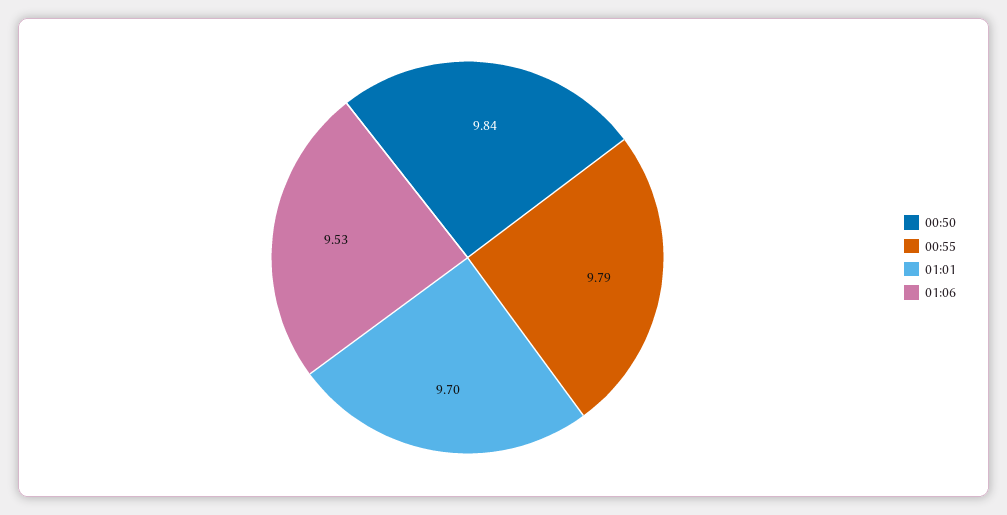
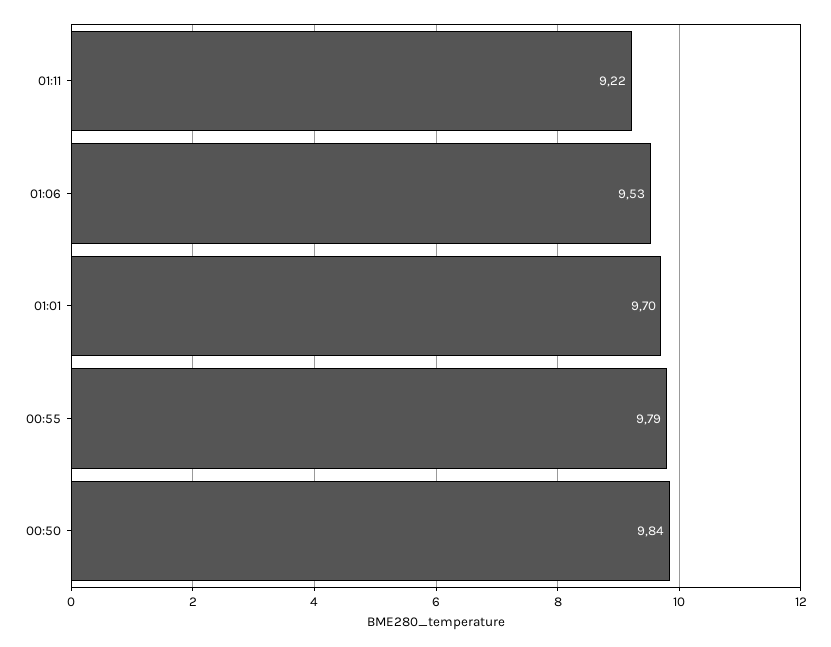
01:11: none -> 9.22

